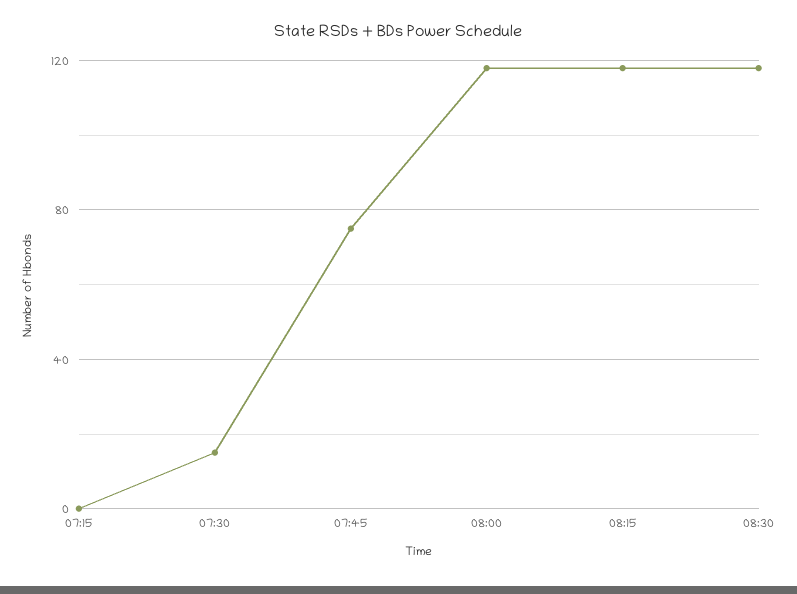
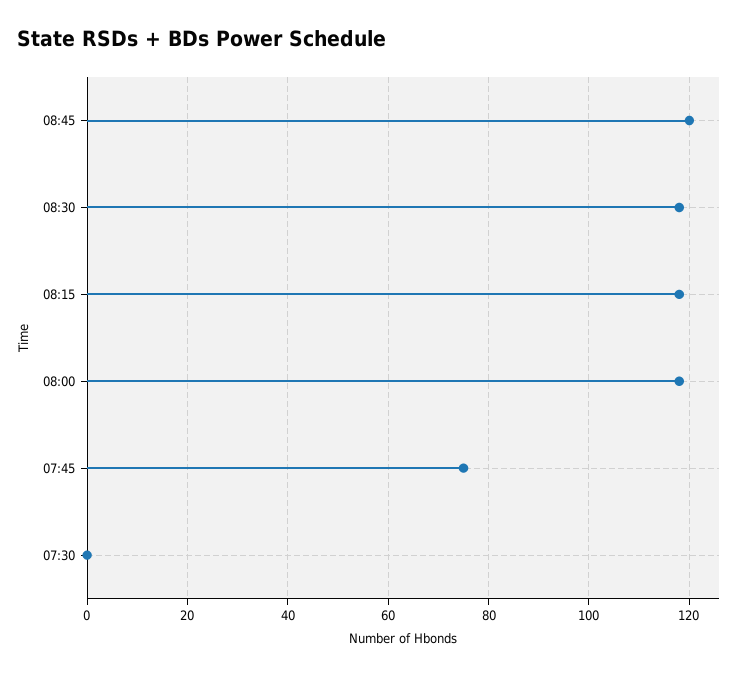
07:15: 0 -> none
07:30: 15 -> 0
08:45: none -> 120

